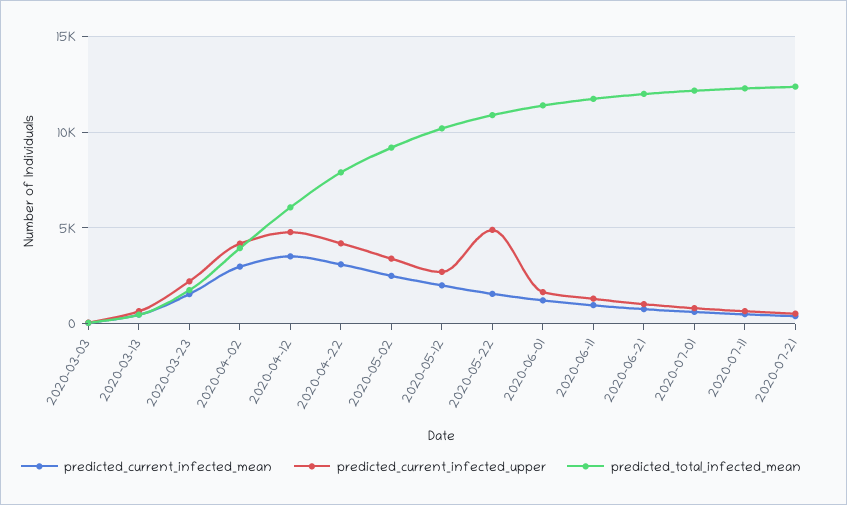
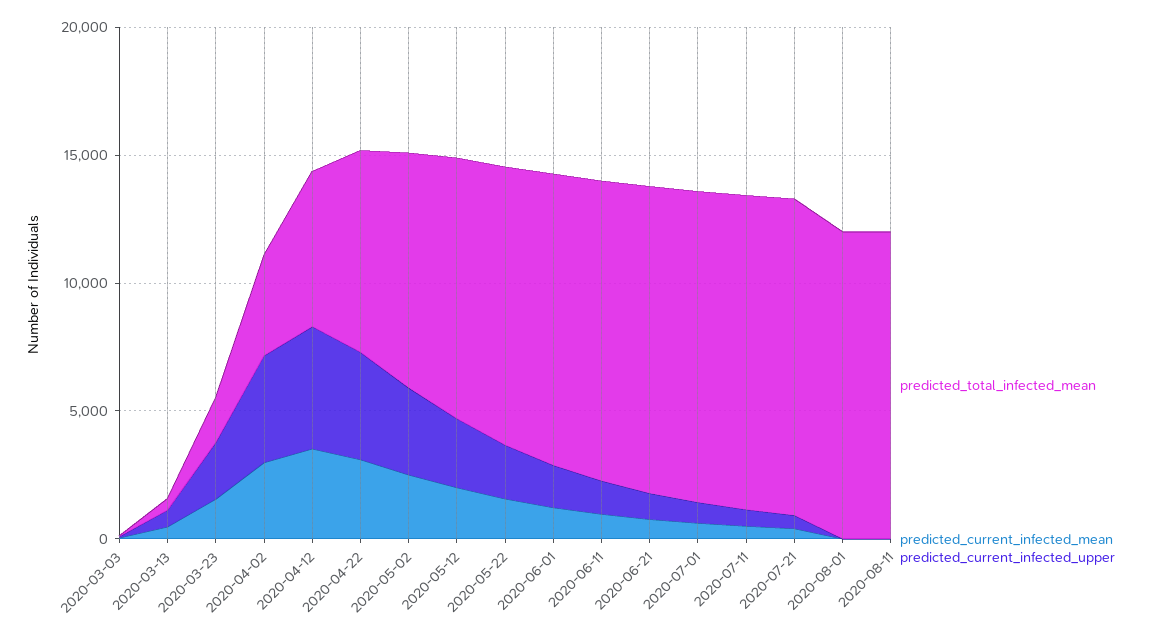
predicted_current_infected_upper, 2020-05-22: 5000 -> 2000
predicted_total_infected_mean, 2020-08-01: none -> 12000
predicted_current_infected_mean, 2020-08-01: none -> 0
predicted_current_infected_upper, 2020-08-01: none -> 0
predicted_total_infected_mean, 2020-08-11: none -> 12000
predicted_current_infected_mean, 2020-08-11: none -> 0
predicted_current_infected_upper, 2020-08-11: none -> 0

